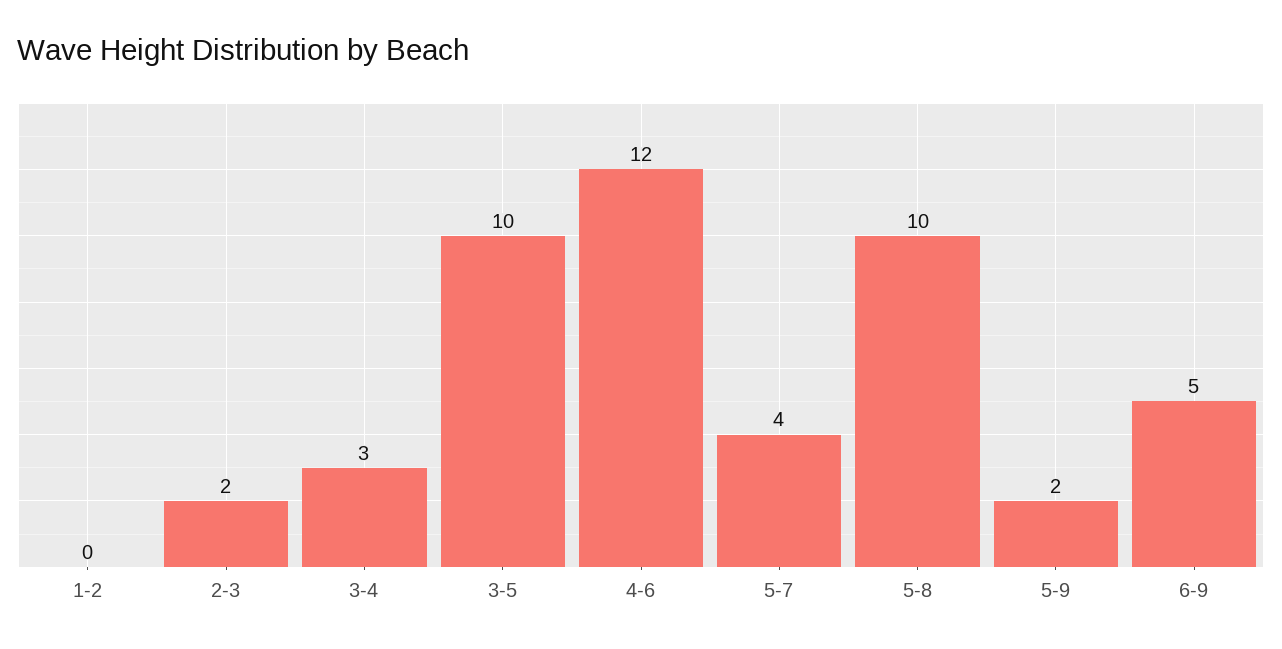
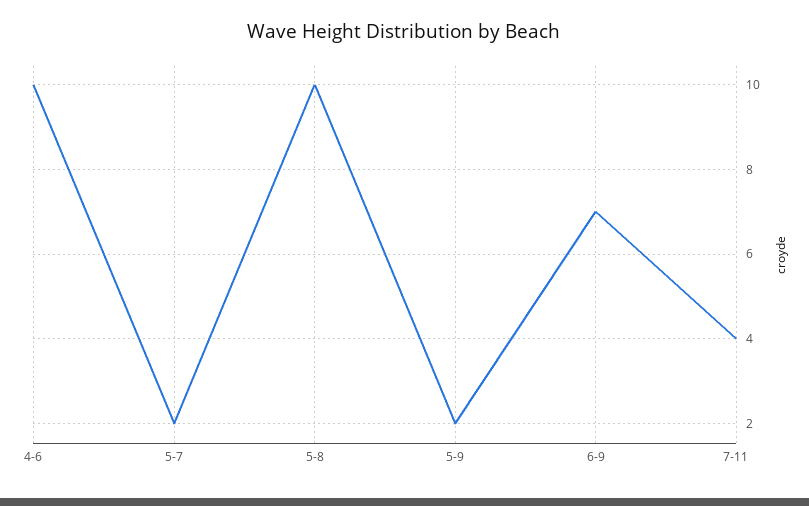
1-2: 0 -> none
2-3: 2 -> none
3-4: 3 -> none
3-5: 10 -> none
4-6: 12 -> 10
5-7: 4 -> 2
6-9: 5 -> 7
7-11: none -> 4

